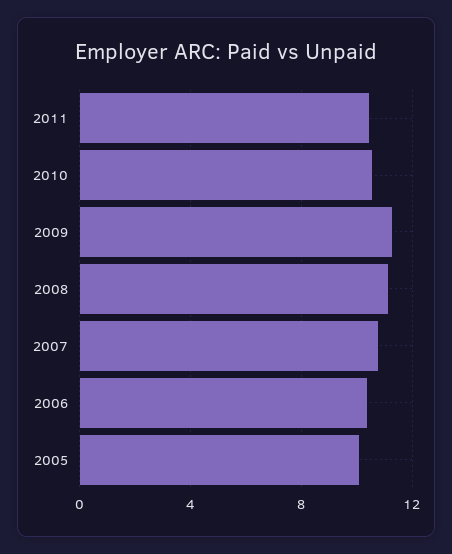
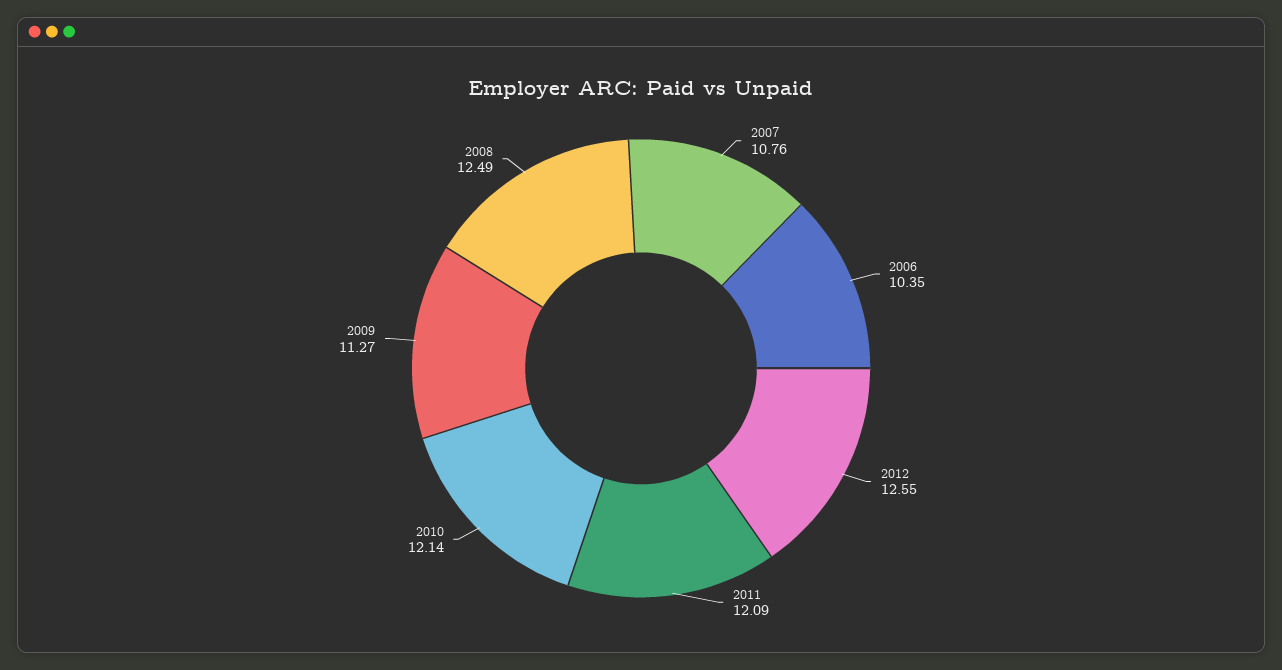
2011: 10.5 -> 12.09
2010: 10.5 -> 12.14
2008: 11 -> 12.49
2005: 10 -> none
2012: none -> 12.55

